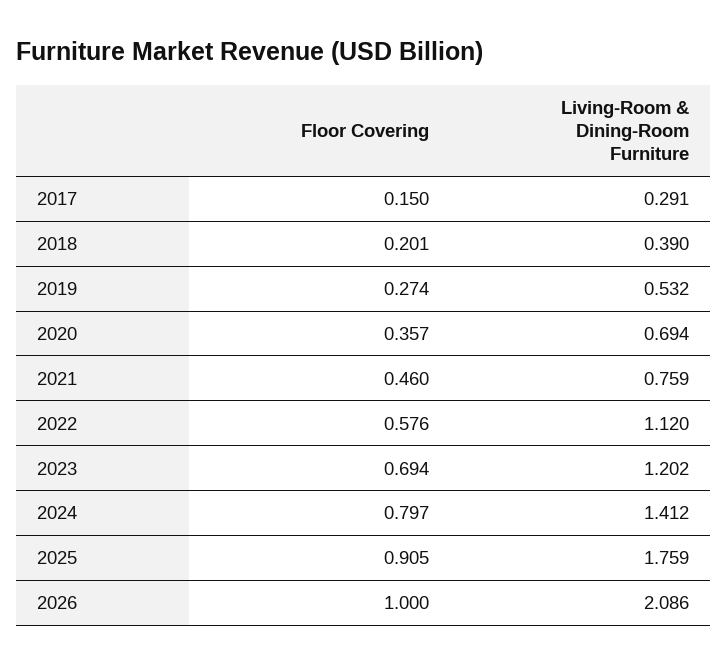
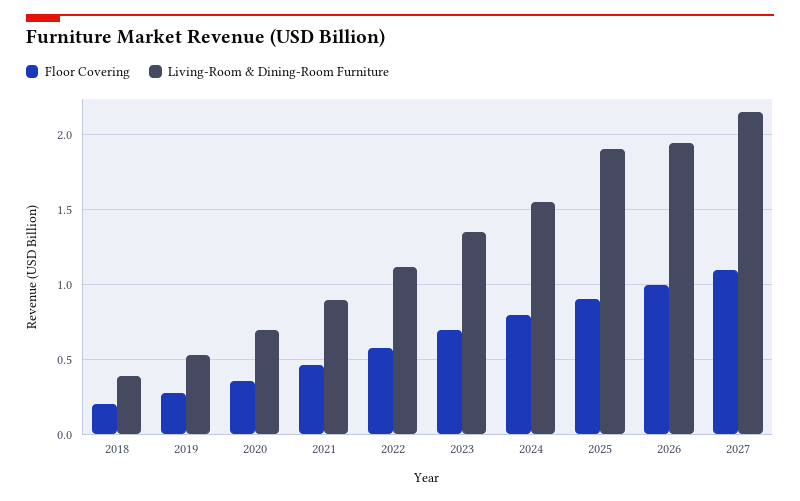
Floor Covering, 2017: 0.15 -> none
Living-Room & Dining-Room Furniture, 2017: 0.291 -> none
Living-Room & Dining-Room Furniture, 2021: 0.759 -> 0.9
Living-Room & Dining-Room Furniture, 2023: 1.202 -> 1.35
Living-Room & Dining-Room Furniture, 2024: 1.412 -> 1.55
Living-Room & Dining-Room Furniture, 2025: 1.759 -> 1.9
Living-Room & Dining-Room Furniture, 2026: 2.086 -> 1.95
Floor Covering, 2027: none -> 1.1
Living-Room & Dining-Room Furniture, 2027: none -> 2.15

